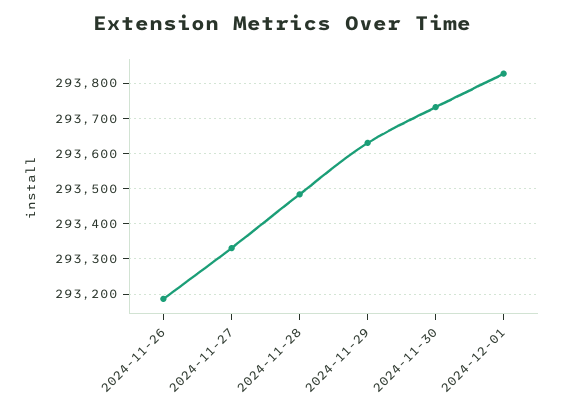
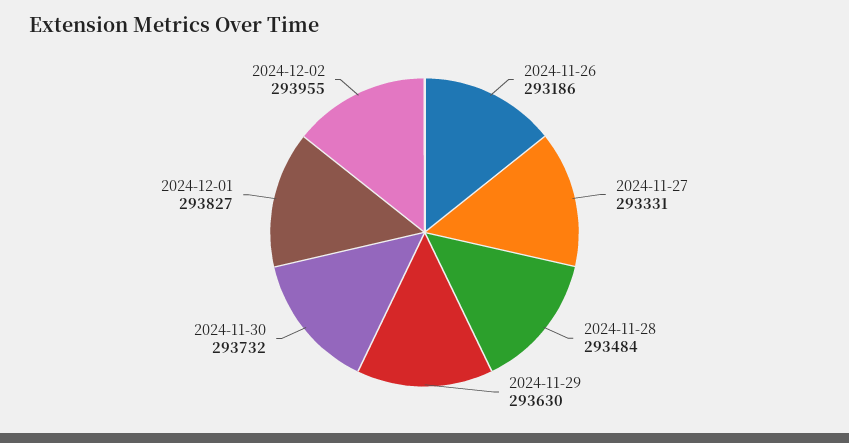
2024-12-02: none -> 293955

